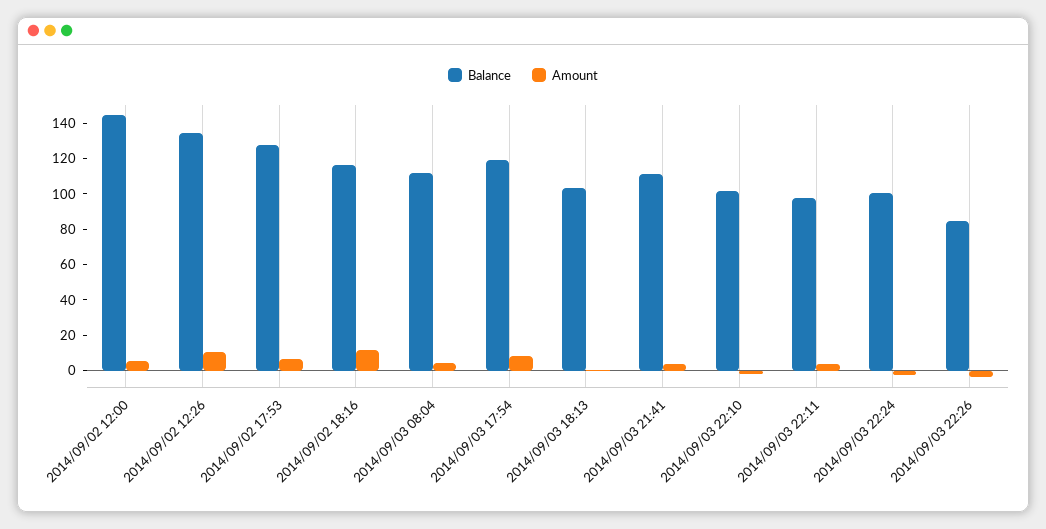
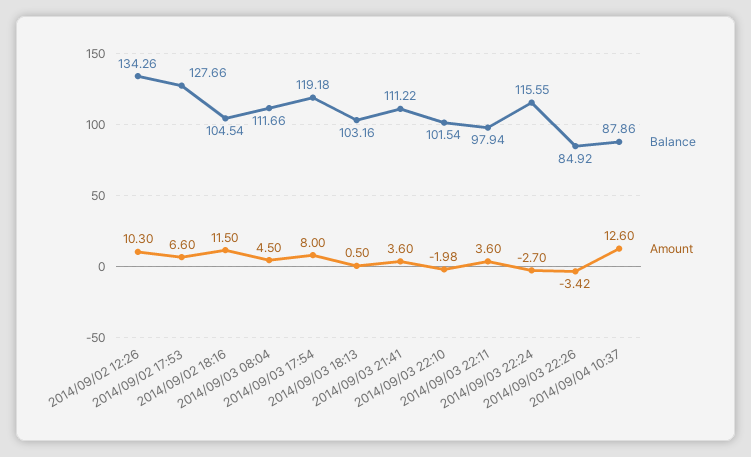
Balance, 2014/09/02 12:00: 145 -> none
Amount, 2014/09/02 12:00: 5 -> none
Balance, 2014/09/02 18:16: 115 -> 104.54
Balance, 2014/09/03 22:24: 100 -> 115.55
Balance, 2014/09/04 10:37: none -> 87.86
Amount, 2014/09/04 10:37: none -> 12.6

